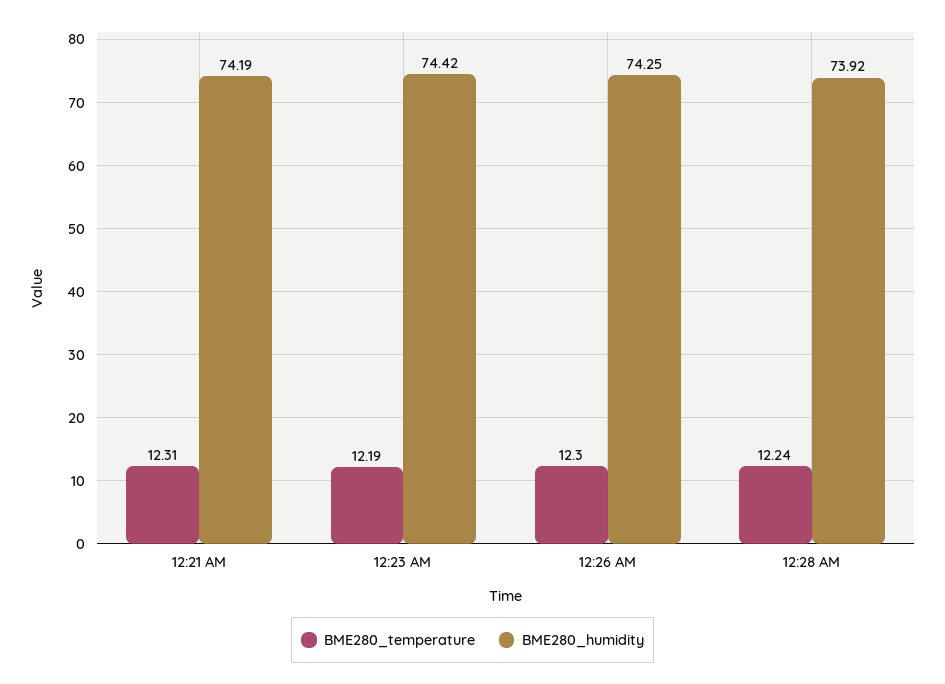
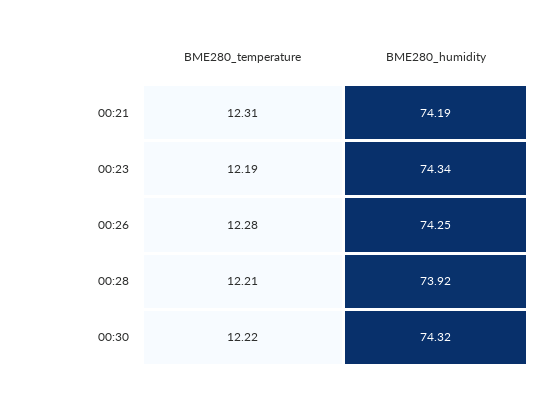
BME280_humidity, 12:23 AM: 74.42 -> 74.34
BME280_temperature, 12:26 AM: 12.3 -> 12.28
BME280_temperature, 12:28 AM: 12.24 -> 12.21
BME280_temperature, 00:30: none -> 12.22
BME280_humidity, 00:30: none -> 74.32

